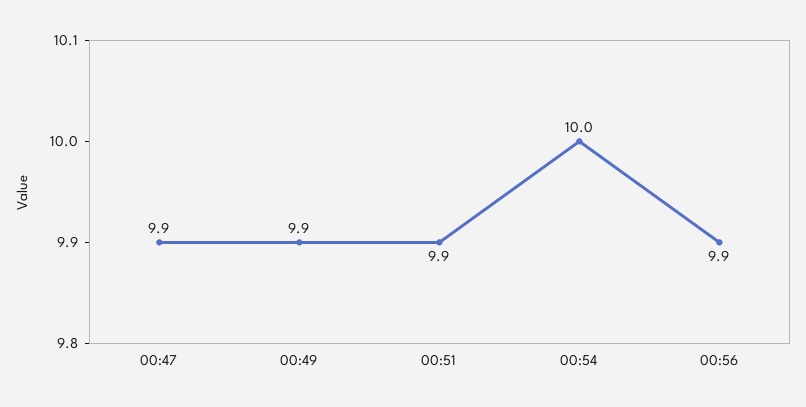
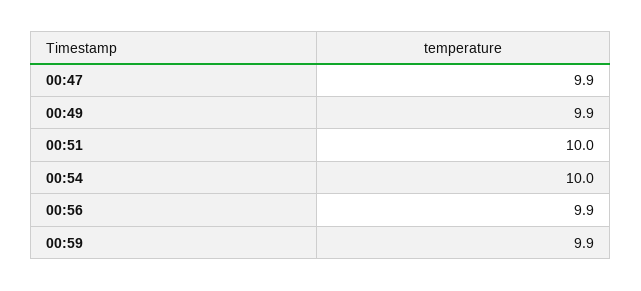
00:51: 9.9 -> 10
00:59: none -> 9.9

